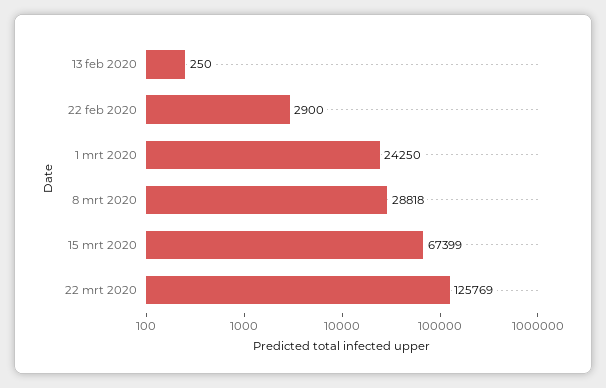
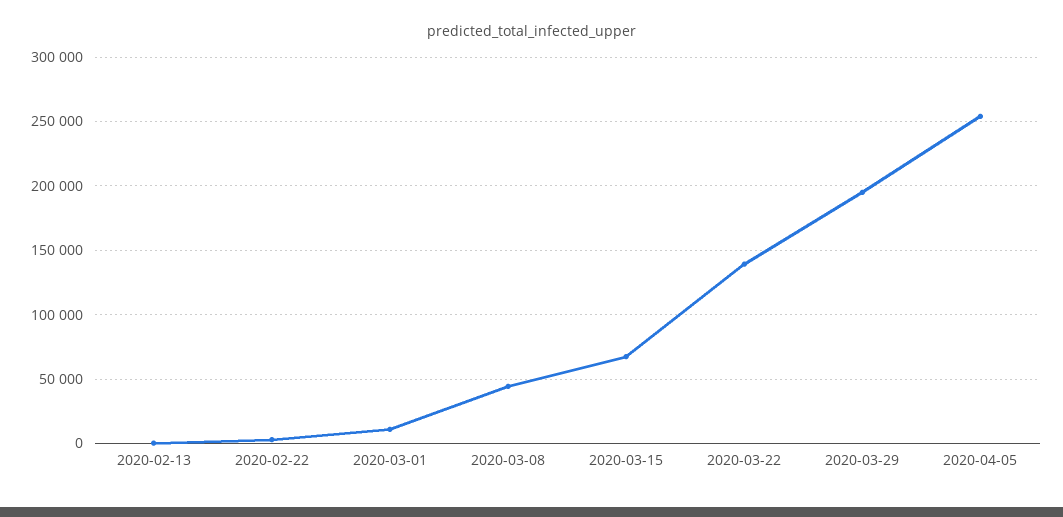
1 mrt 2020: 24250 -> 10000
8 mrt 2020: 28818 -> 45000
22 mrt 2020: 125769 -> 140000
2020-03-29: none -> 195000
2020-04-05: none -> 255000

